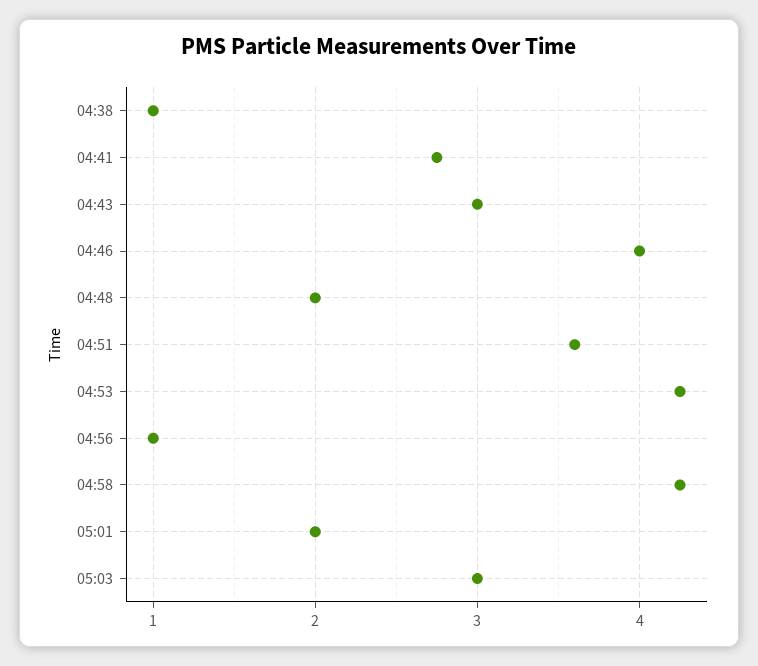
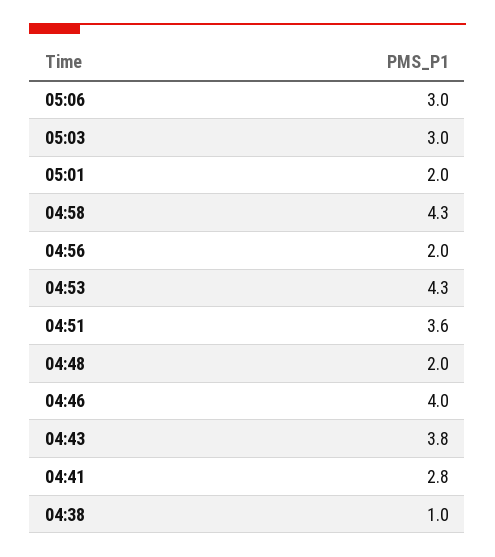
04:43: 3 -> 3.8
04:56: 1 -> 2
05:06: none -> 3

